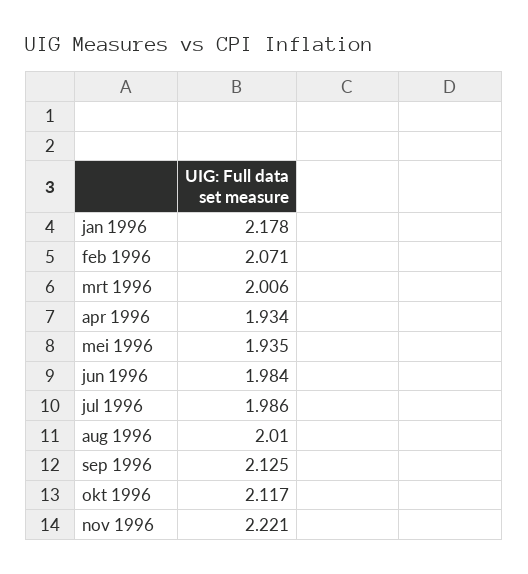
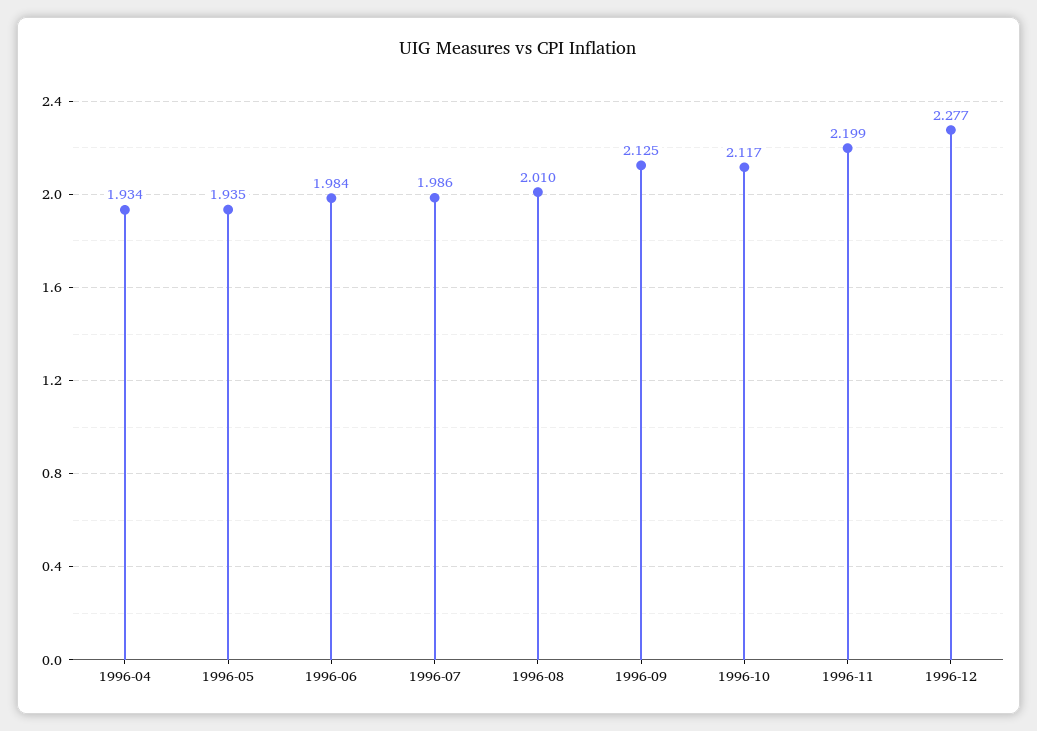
jan 1996: 2.178 -> none
feb 1996: 2.071 -> none
mrt 1996: 2.006 -> none
nov 1996: 2.221 -> 2.199
1996-12: none -> 2.277

